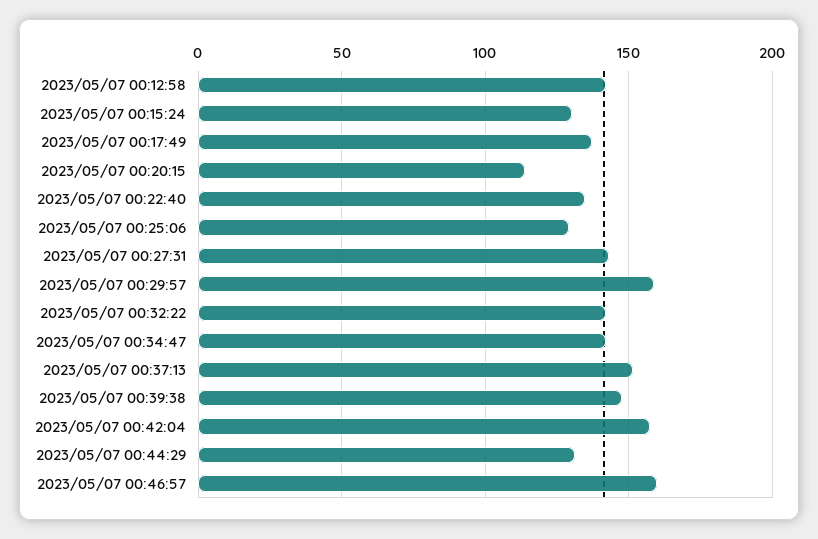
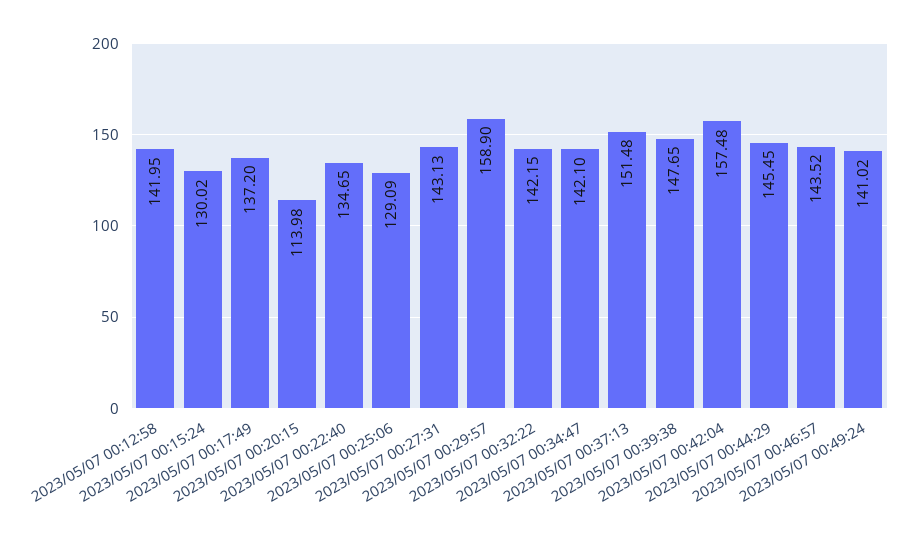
2023/05/07 00:44:29: 130 -> 145.45
2023/05/07 00:46:57: 160 -> 143.52
2023/05/07 00:49:24: none -> 141.02

